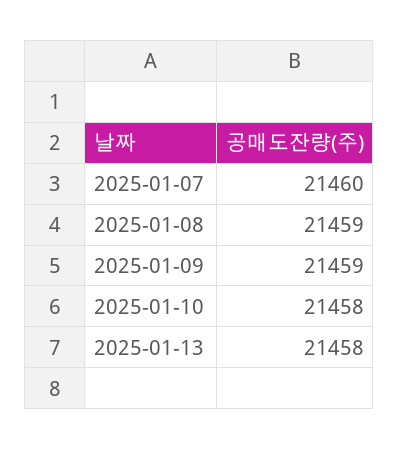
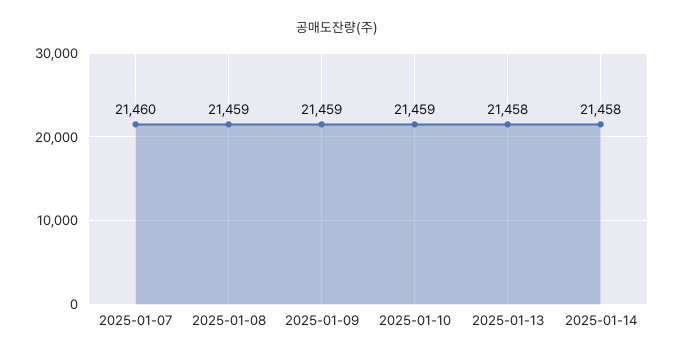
2025-01-10: 21458 -> 21459
2025-01-14: none -> 21458

